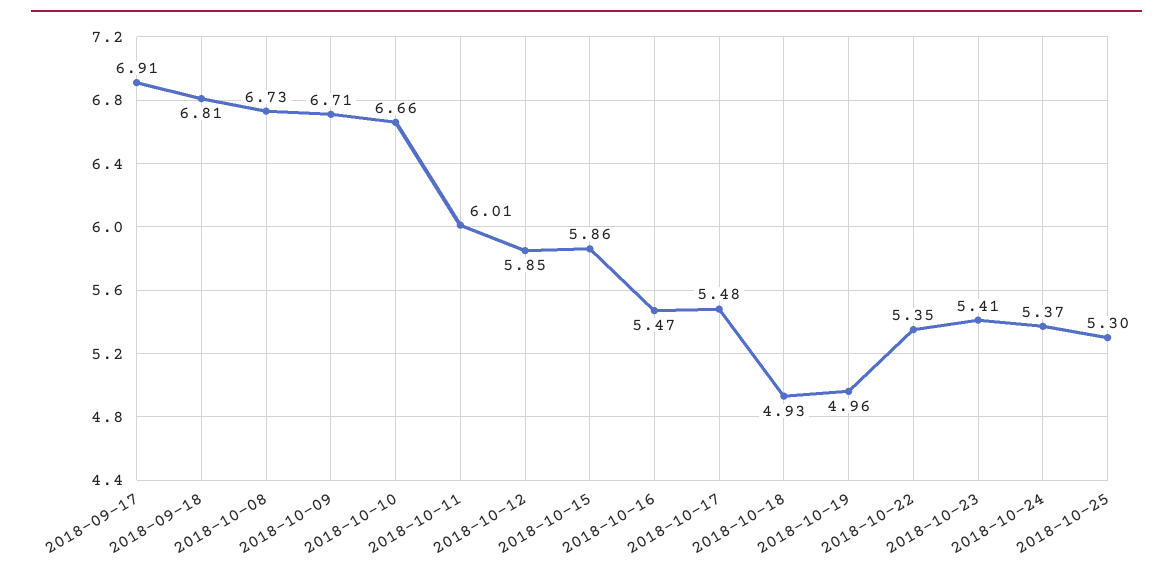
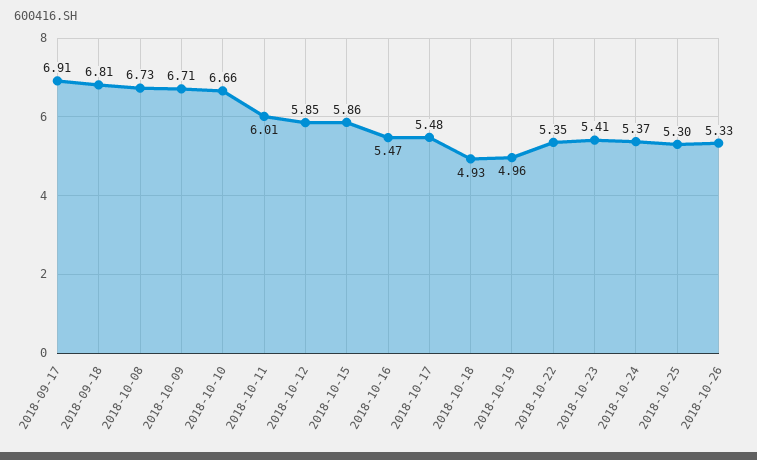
2018-10-26: none -> 5.33

